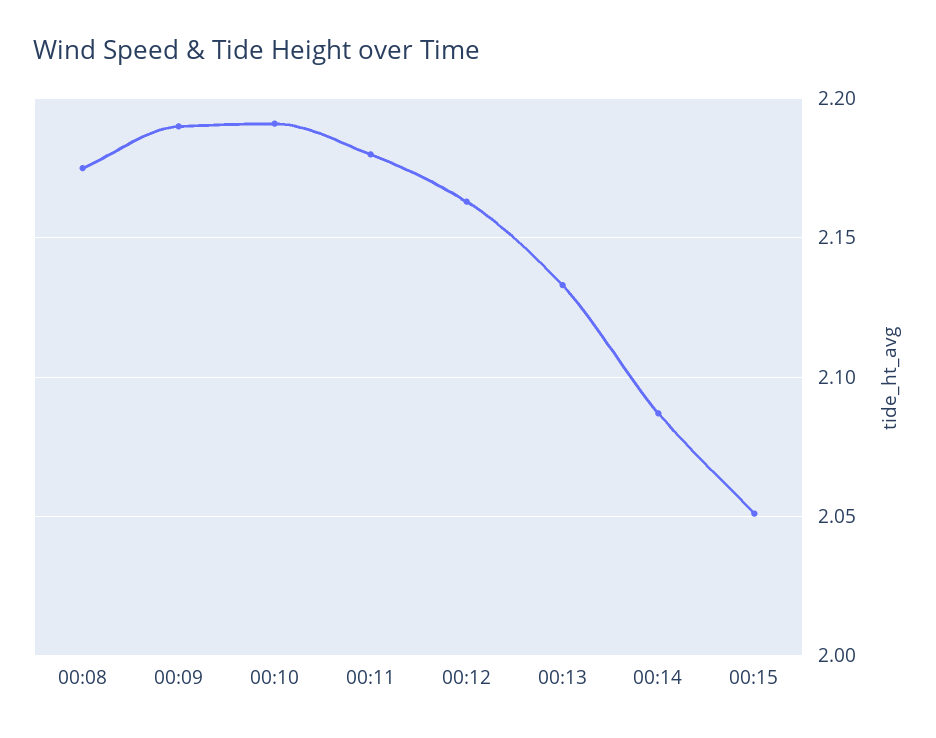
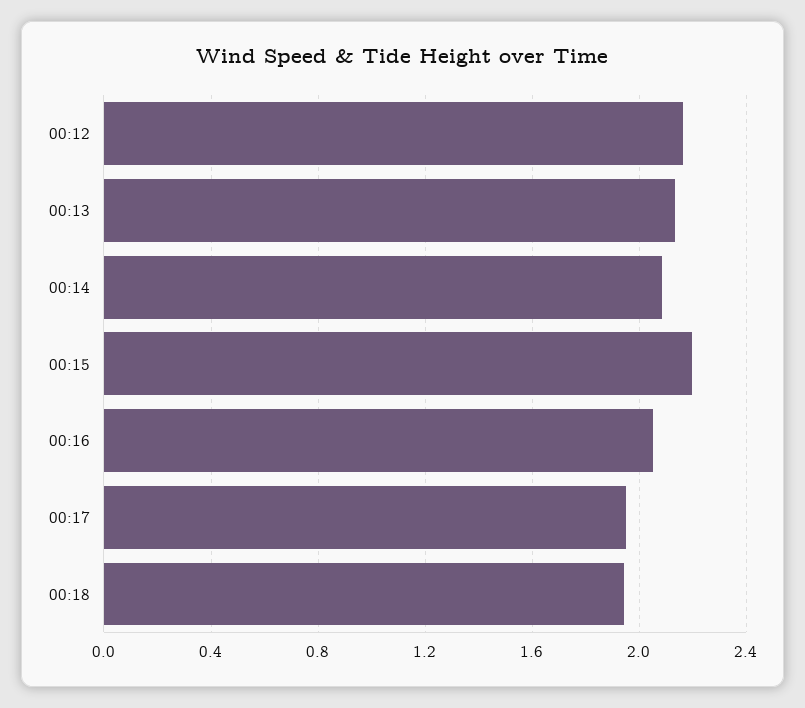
00:08: 2.175 -> none
00:09: 2.19 -> none
00:10: 2.19 -> none
00:11: 2.18 -> none
00:15: 2.05 -> 2.2
00:16: none -> 2.05
00:17: none -> 1.95
00:18: none -> 1.95

